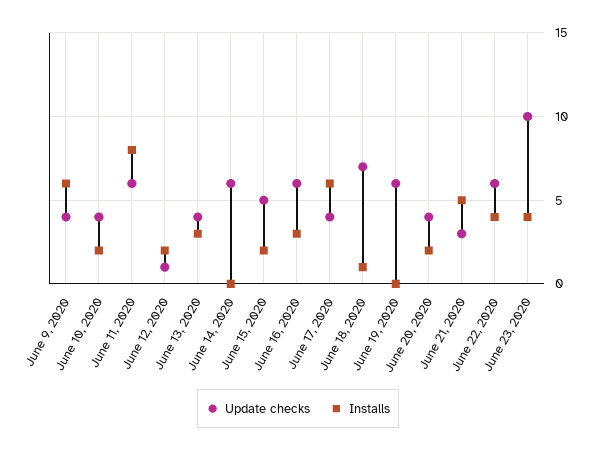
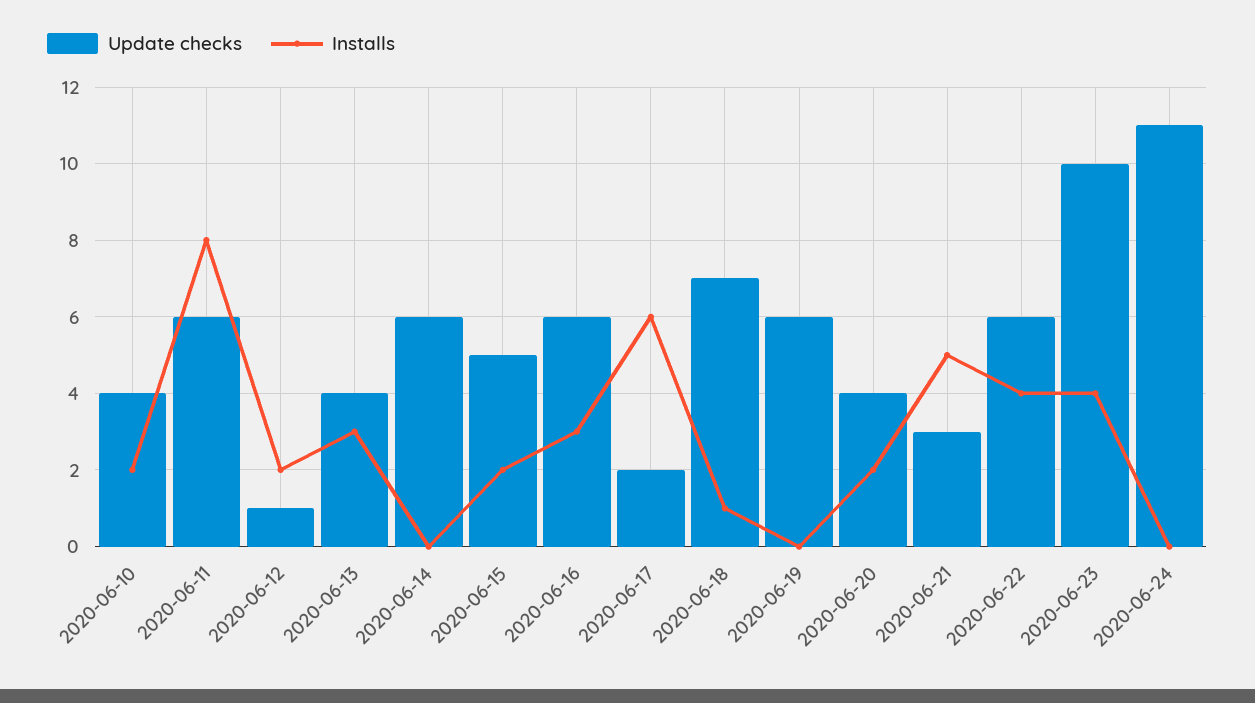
Update checks, June 9, 2020: 4 -> none
Installs, June 9, 2020: 6 -> none
Update checks, June 17, 2020: 4 -> 2
Update checks, 2020-06-24: none -> 11
Installs, 2020-06-24: none -> 0

